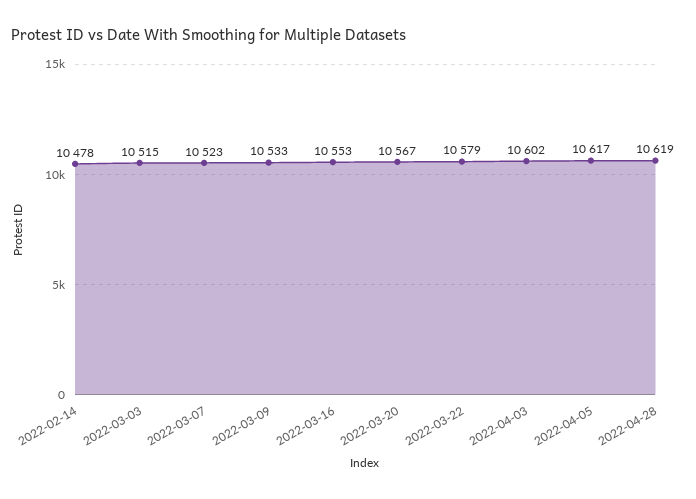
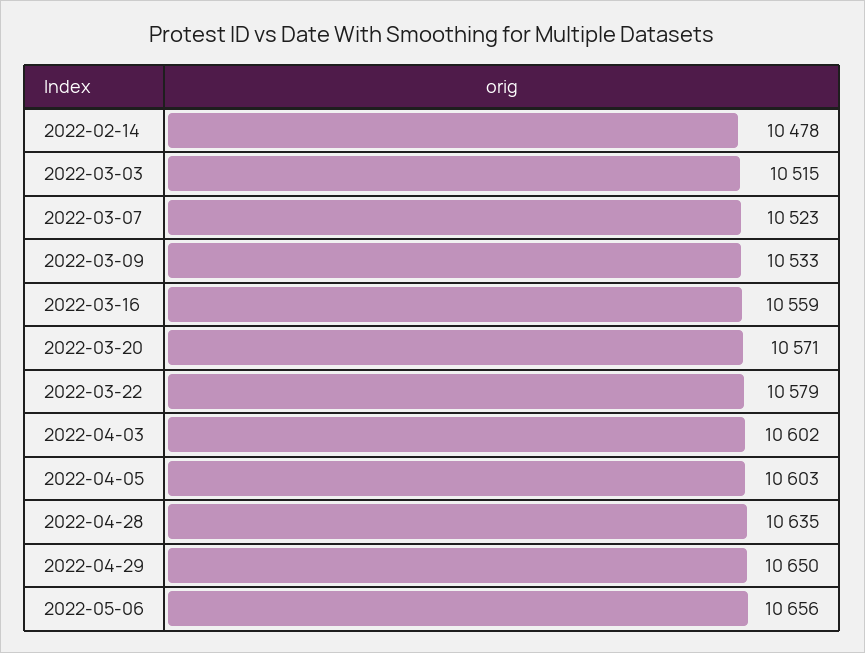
2022-03-16: 10553 -> 10559
2022-03-20: 10567 -> 10571
2022-04-05: 10617 -> 10603
2022-04-28: 10619 -> 10635
2022-04-29: none -> 10650
2022-05-06: none -> 10656

